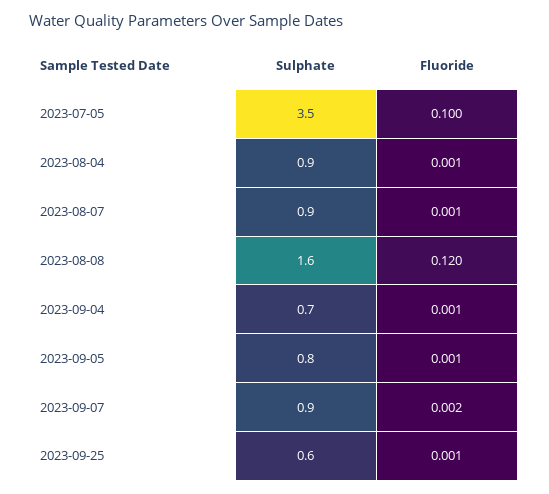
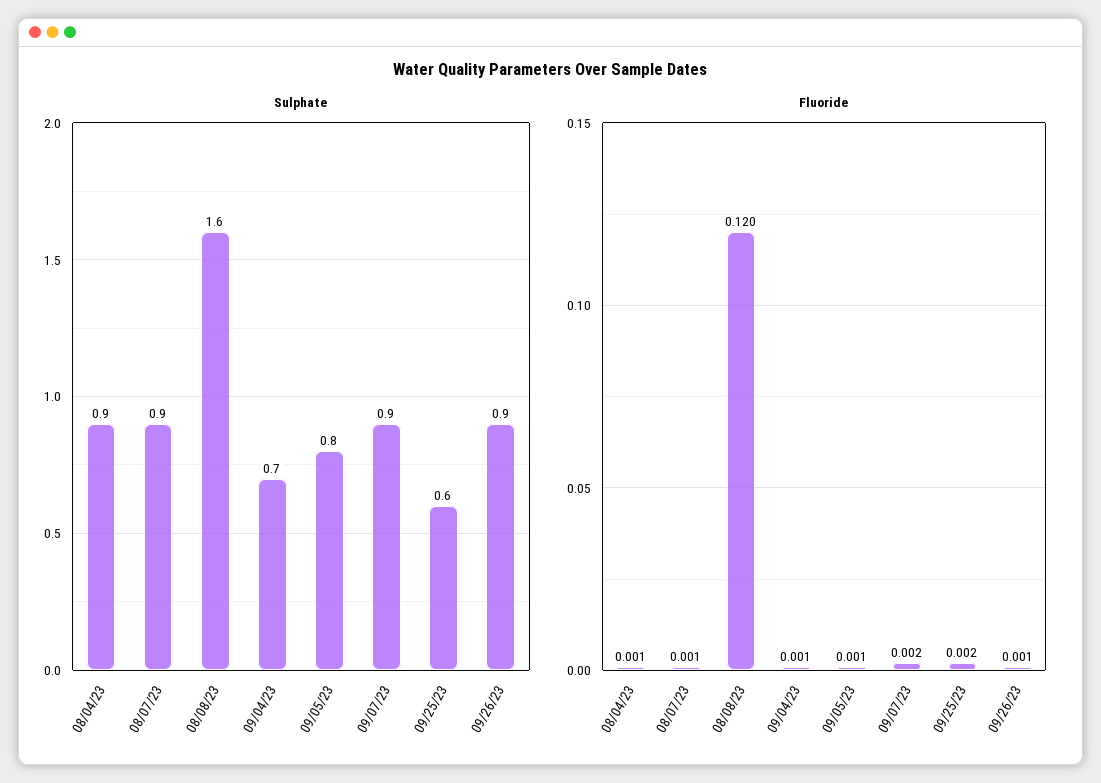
Sulphate, 2023-07-05: 3.5 -> none
Fluoride, 2023-07-05: 0.1 -> none
Fluoride, 2023-09-25: 0.001 -> 0.002
Sulphate, 09/26/23: none -> 0.9
Fluoride, 09/26/23: none -> 0.001

